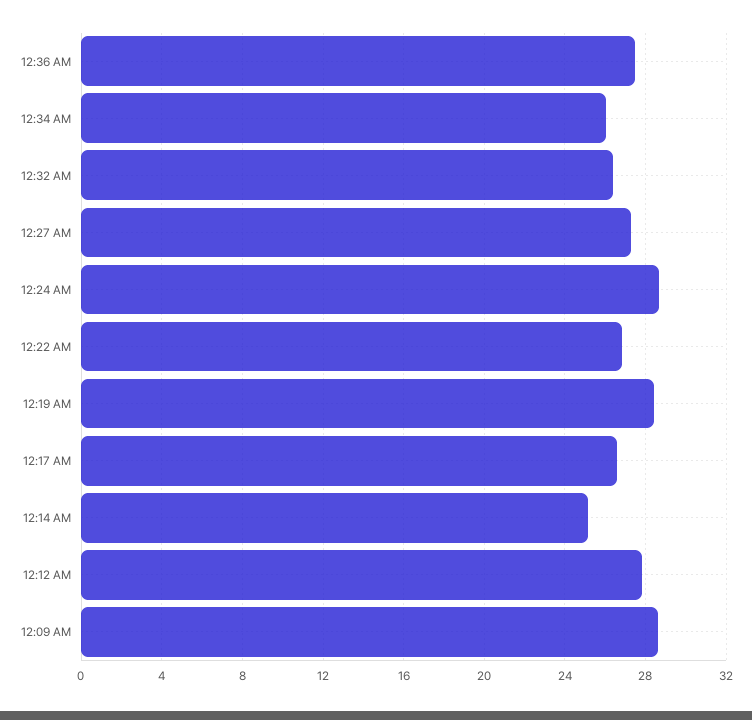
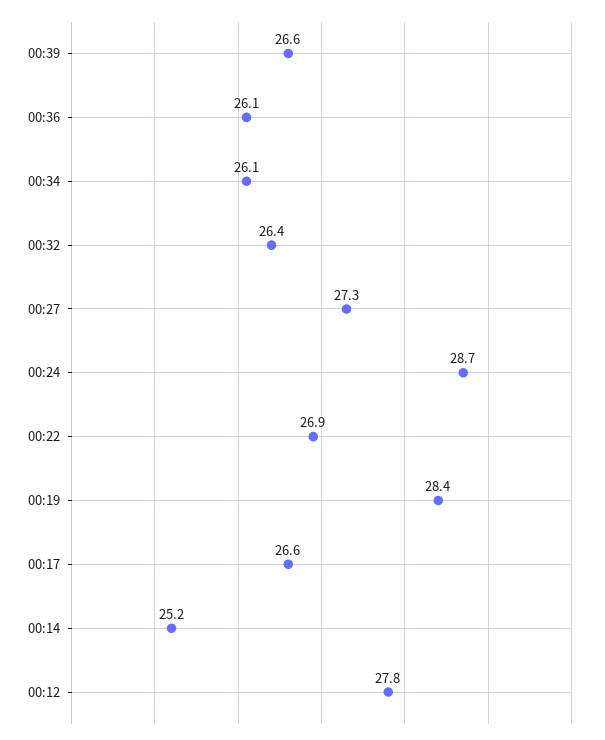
12:36 AM: 27.5 -> 26.1
12:09 AM: 28.5 -> none
00:39: none -> 26.6

